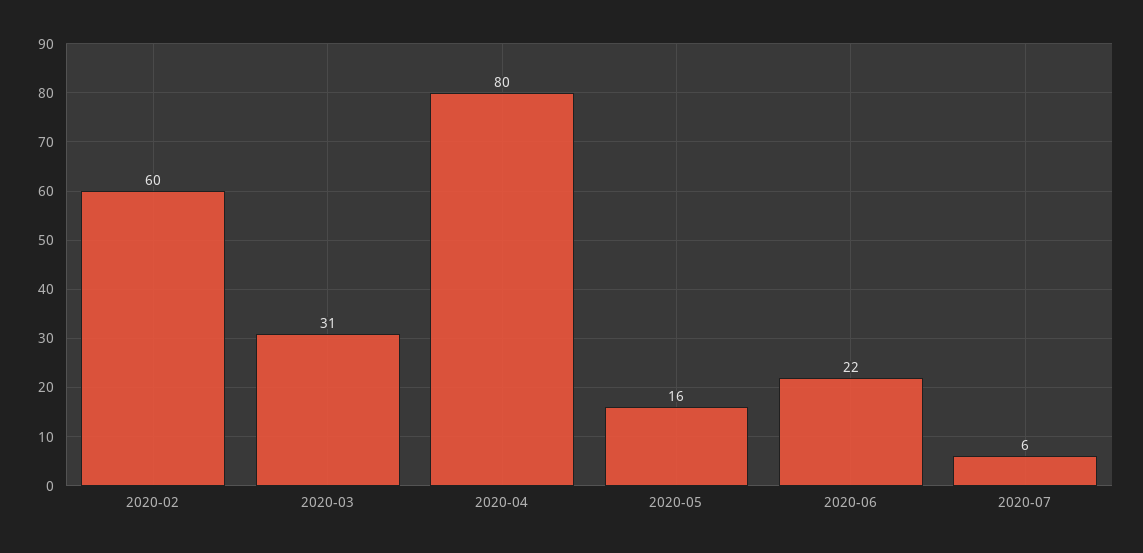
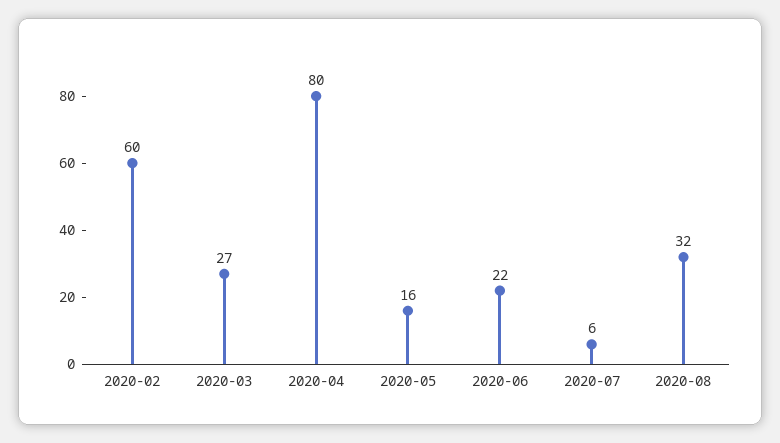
2020-03: 31 -> 27
2020-08: none -> 32

